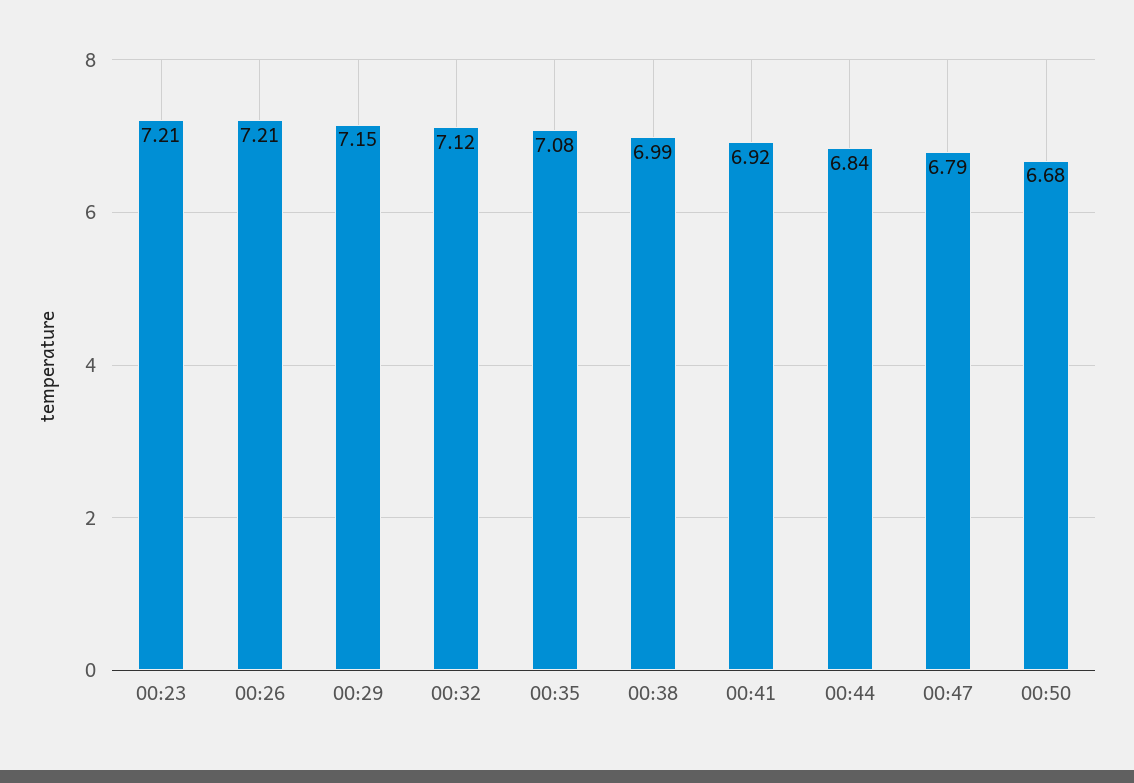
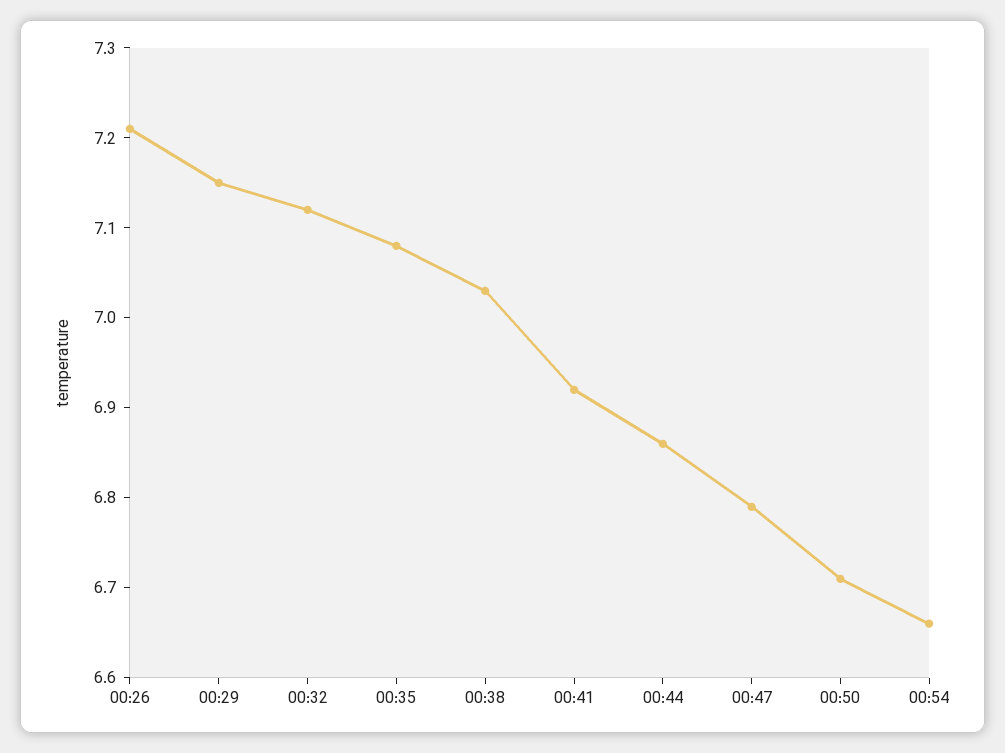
00:23: 7.21 -> none
00:38: 6.99 -> 7.03
00:44: 6.84 -> 6.86
00:50: 6.68 -> 6.71
00:54: none -> 6.66

